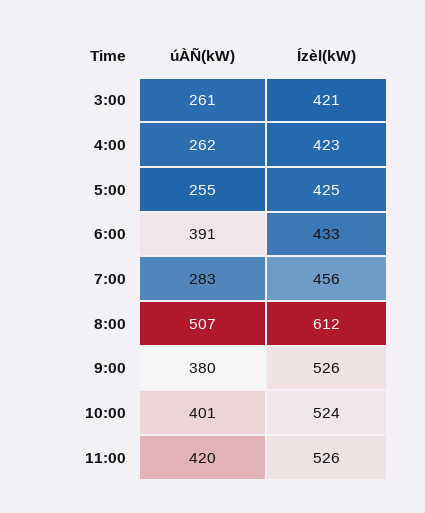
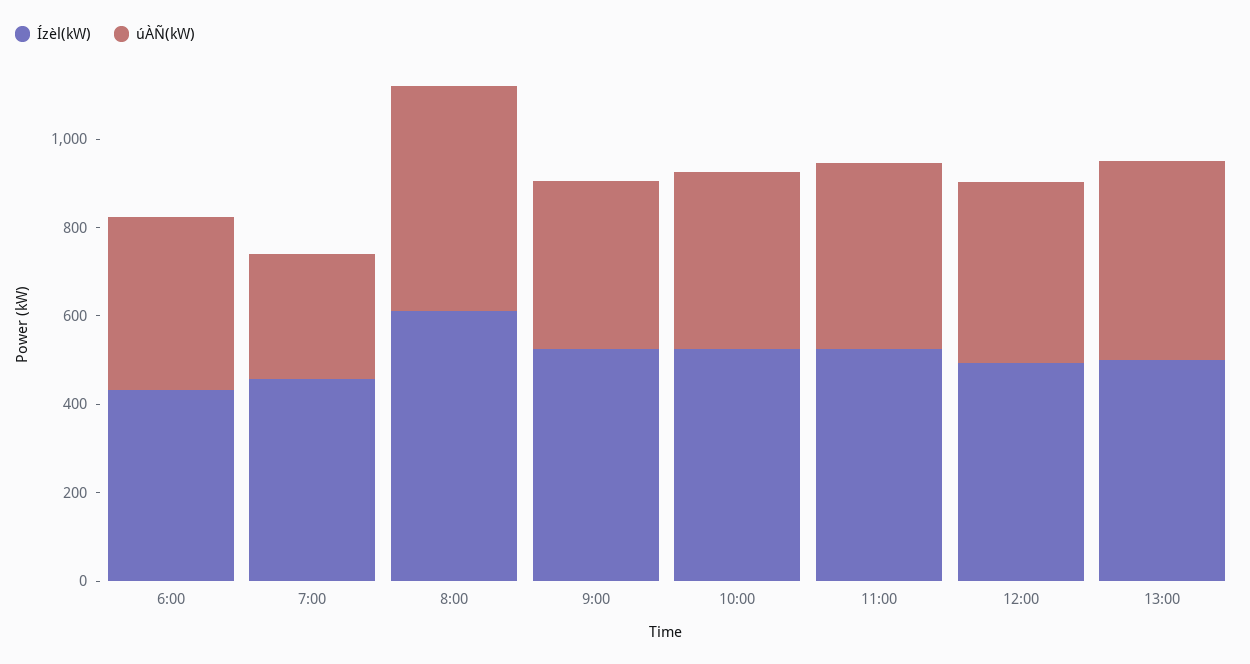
úÀÑ(kW), 3:00: 261 -> none
Ízèl(kW), 3:00: 421 -> none
úÀÑ(kW), 4:00: 262 -> none
Ízèl(kW), 4:00: 423 -> none
úÀÑ(kW), 5:00: 255 -> none
Ízèl(kW), 5:00: 425 -> none
Ízèl(kW), 12:00: none -> 500
úÀÑ(kW), 12:00: none -> 400
Ízèl(kW), 13:00: none -> 500
úÀÑ(kW), 13:00: none -> 450

